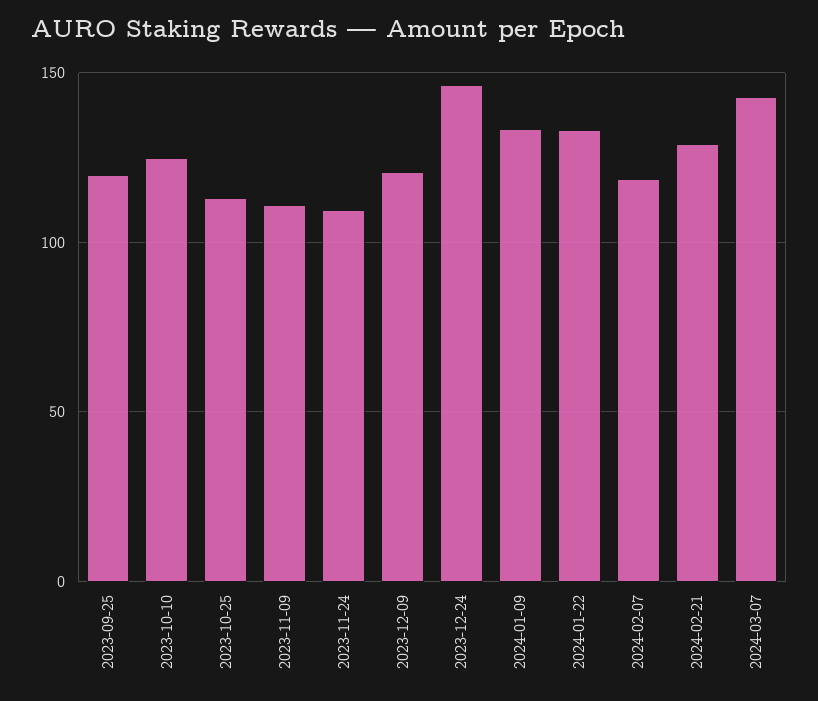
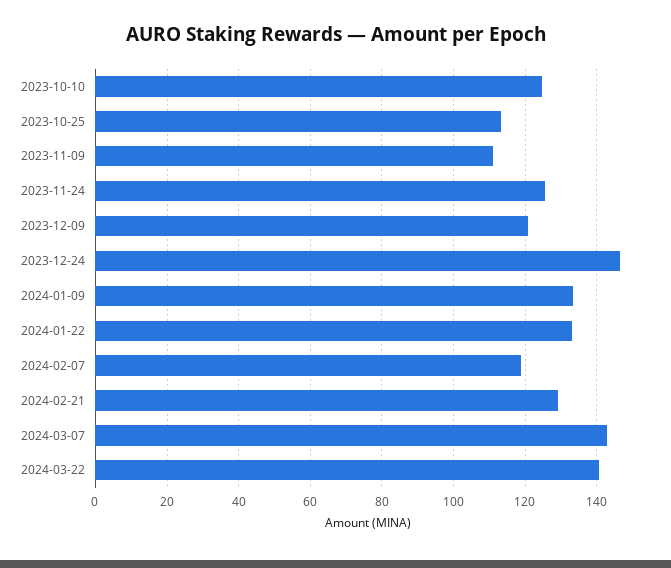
2023-09-25: 120 -> none
2023-11-24: 110 -> 126
2024-03-22: none -> 140

